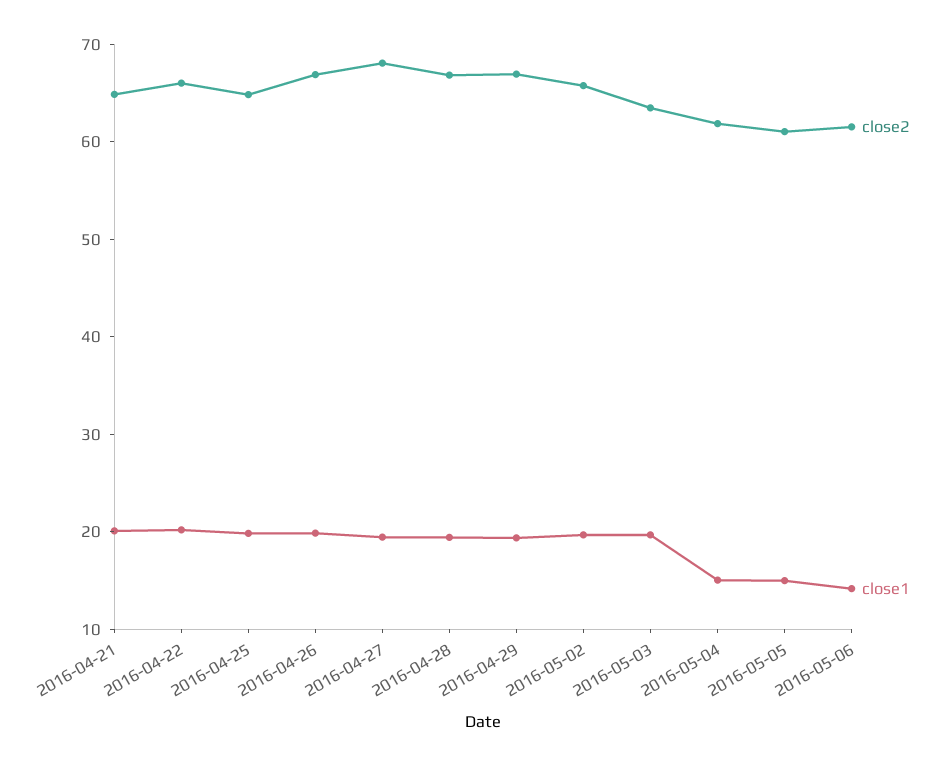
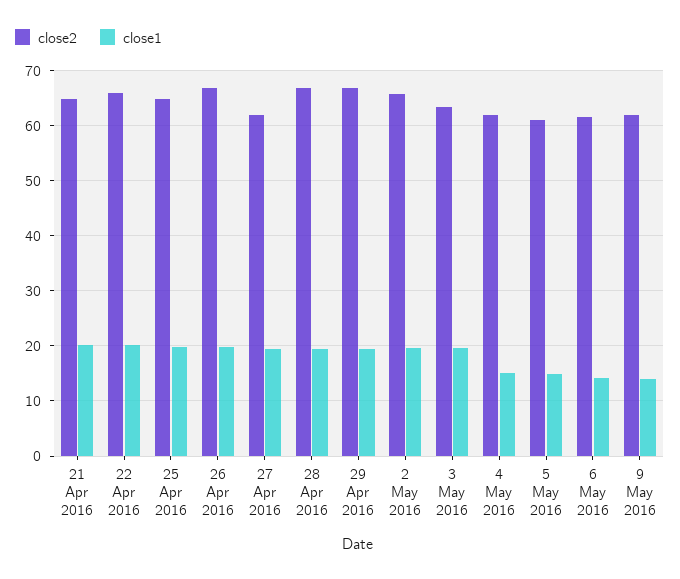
close2, 2016-04-27: 68 -> 62
close2, 9 May 2016: none -> 62
close1, 9 May 2016: none -> 14

